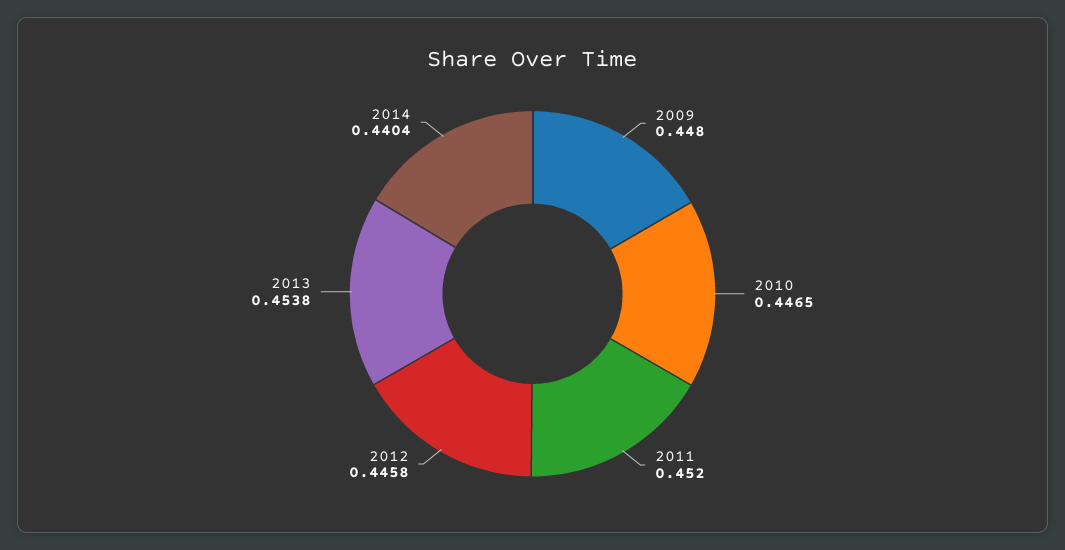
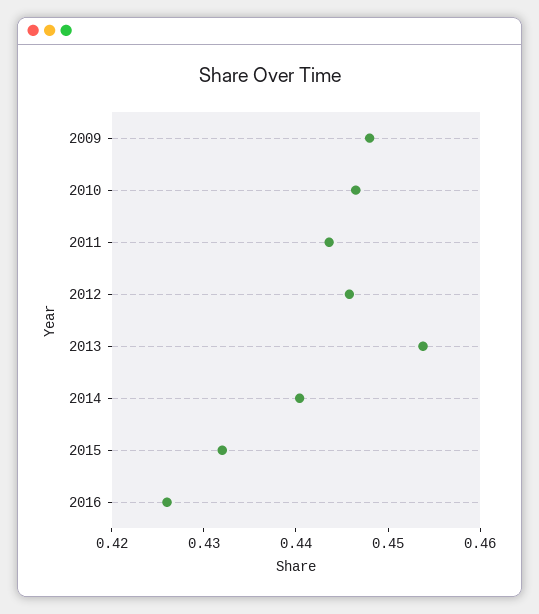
2011: 0.452 -> 0.444
2015: none -> 0.432
2016: none -> 0.426

